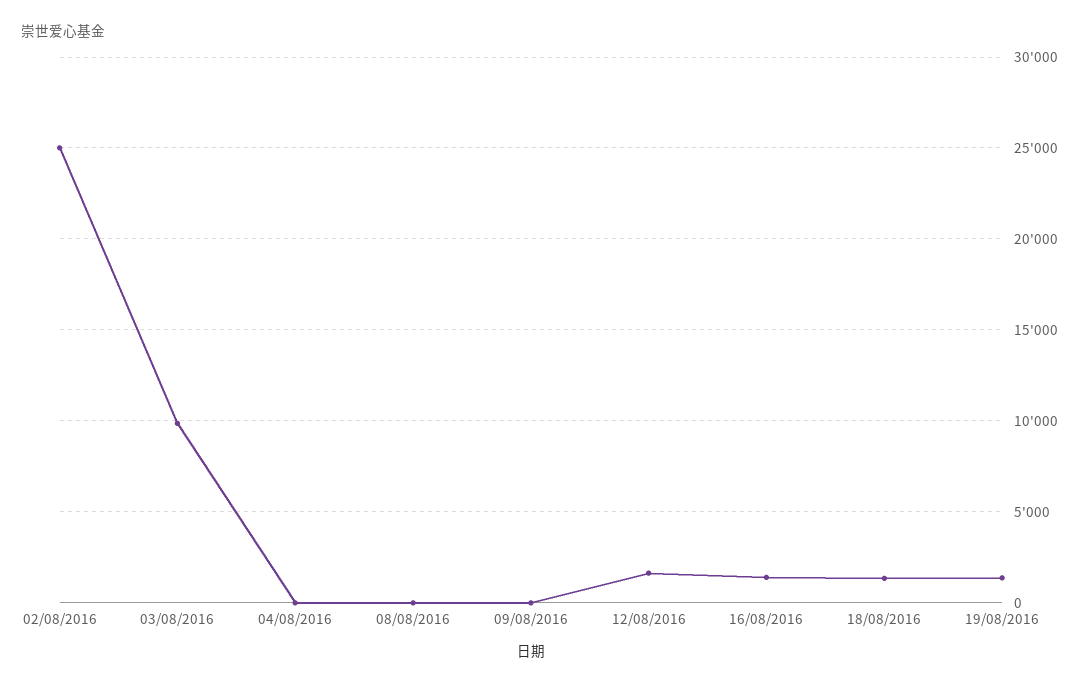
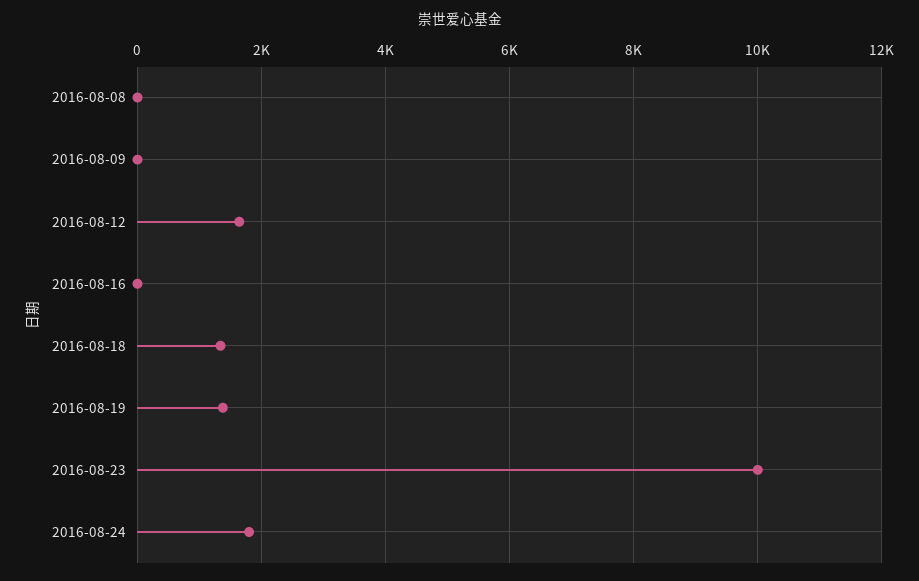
02/08/2016: 25000 -> none
03/08/2016: 10000 -> none
04/08/2016: 0 -> none
16/08/2016: 1500 -> 0
2016-08-23: none -> 10000
2016-08-24: none -> 1800

